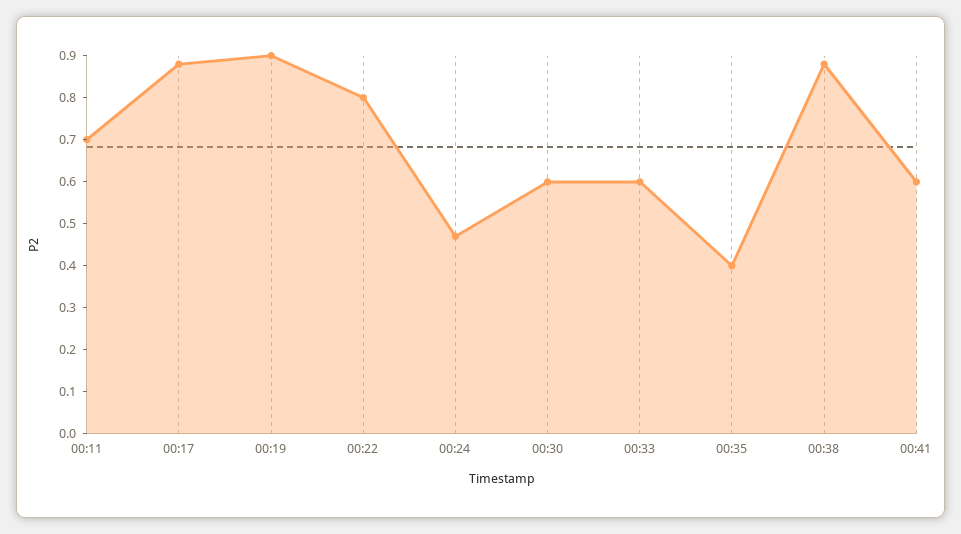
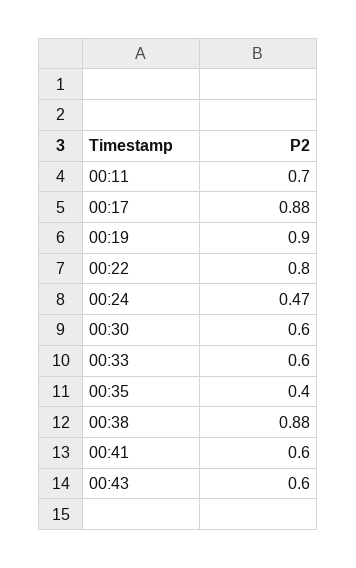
00:43: none -> 0.6

